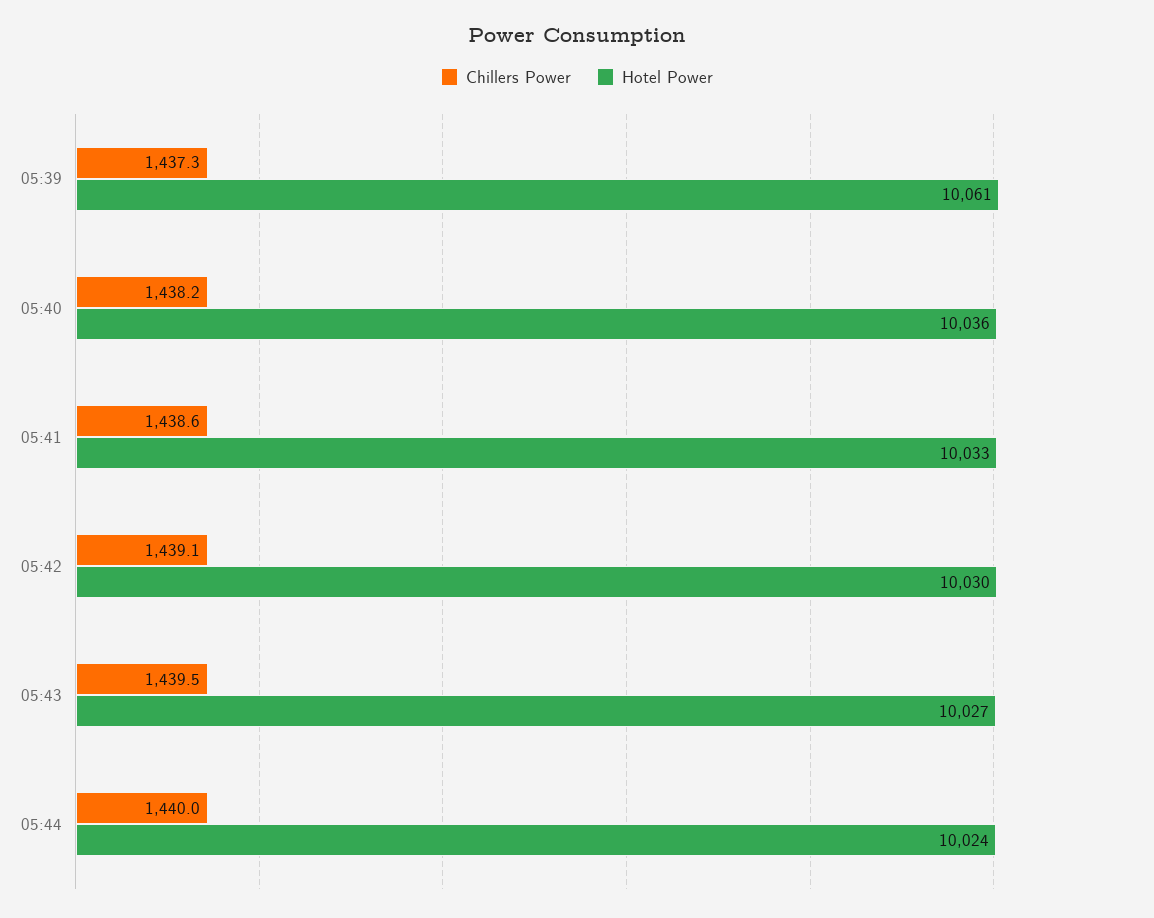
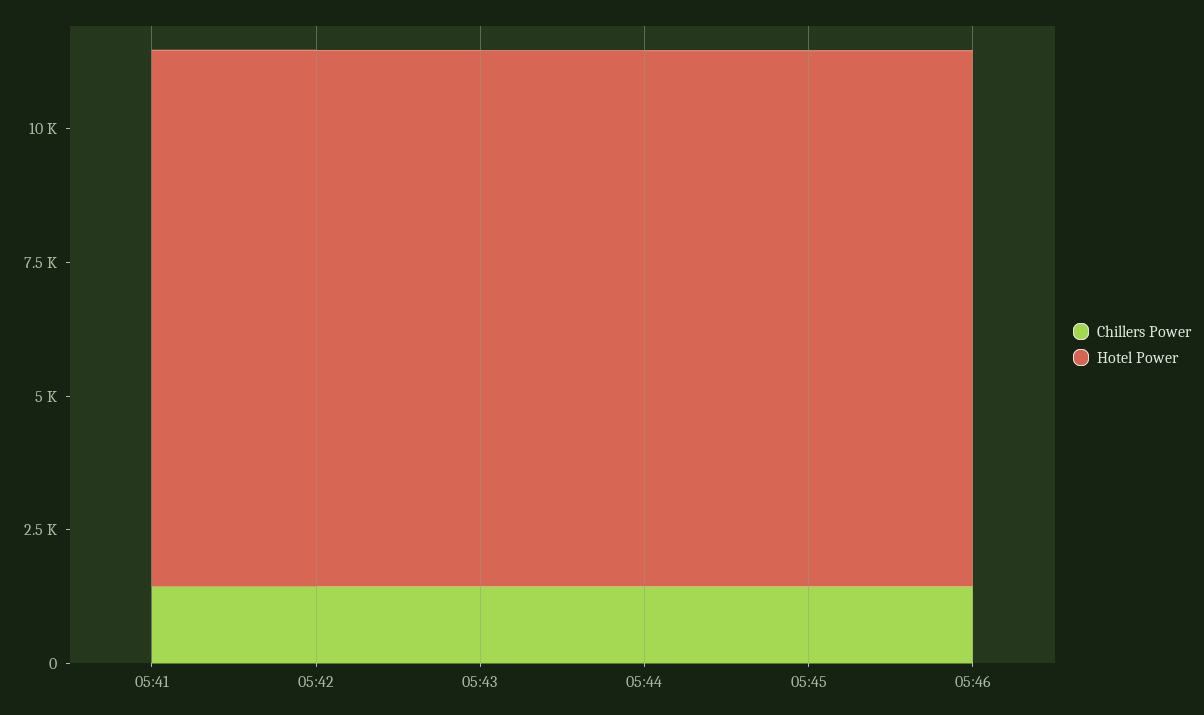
Chillers Power, 05:39: 1437.3 -> none
Hotel Power, 05:39: 10061 -> none
Chillers Power, 05:40: 1438.2 -> none
Hotel Power, 05:40: 10036 -> none
Chillers Power, 05:45: none -> 1500
Hotel Power, 05:45: none -> 10000
Chillers Power, 05:46: none -> 1500
Hotel Power, 05:46: none -> 10000

